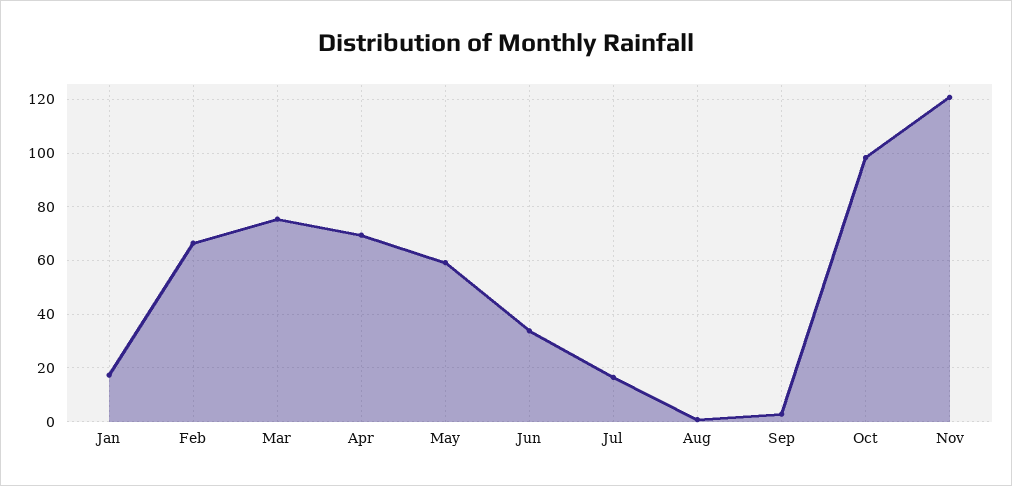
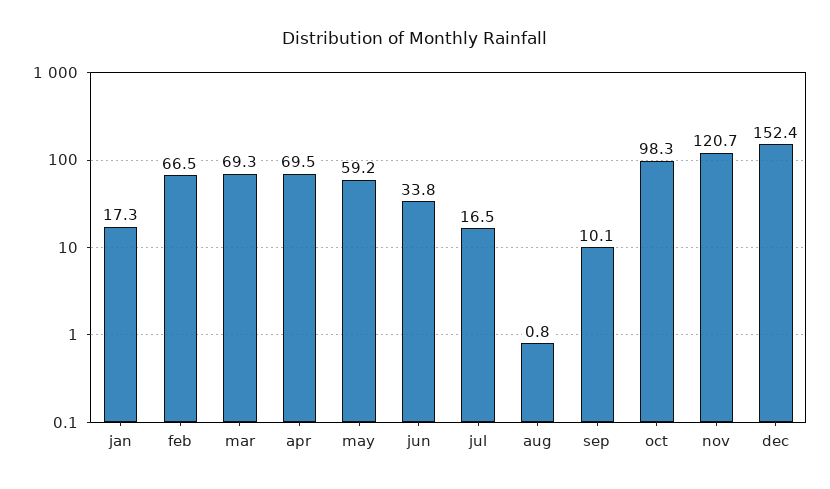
Mar: 75 -> 69.3
Sep: 2.5 -> 10.1
dec: none -> 152.4

